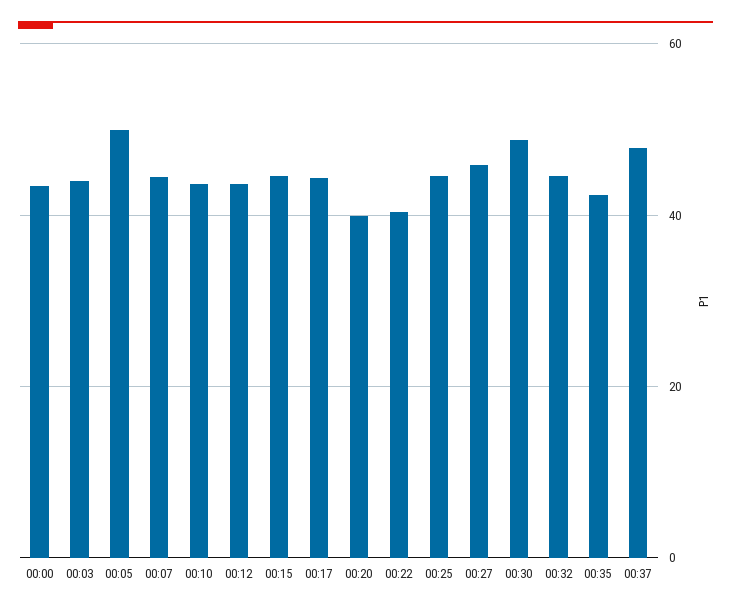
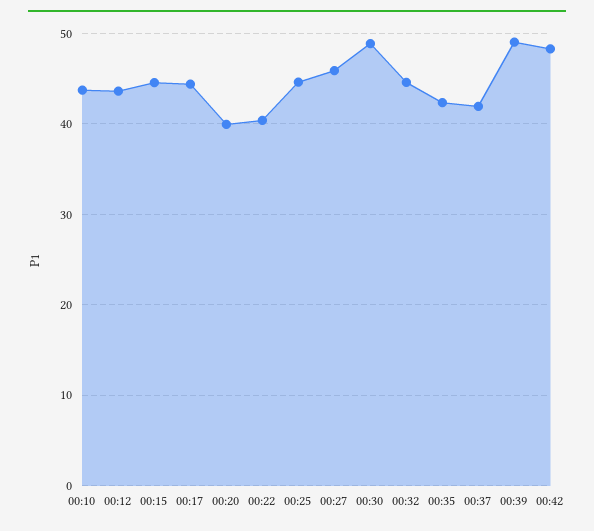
00:00: 44 -> none
00:03: 44 -> none
00:05: 50 -> none
00:07: 44 -> none
00:37: 48 -> 42
00:39: none -> 49
00:42: none -> 48

